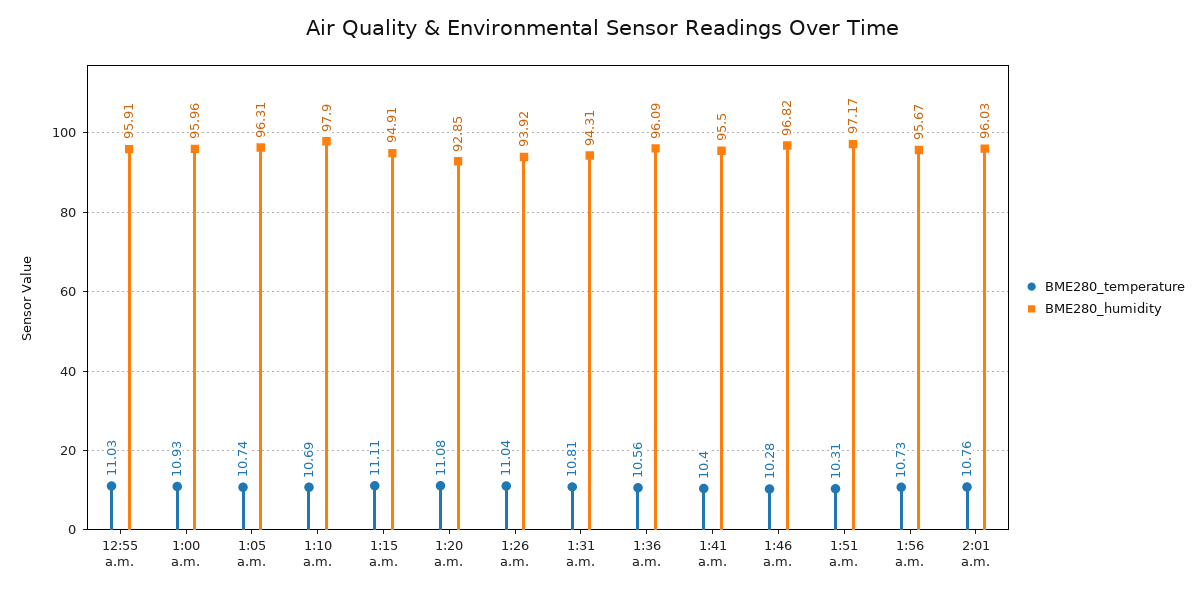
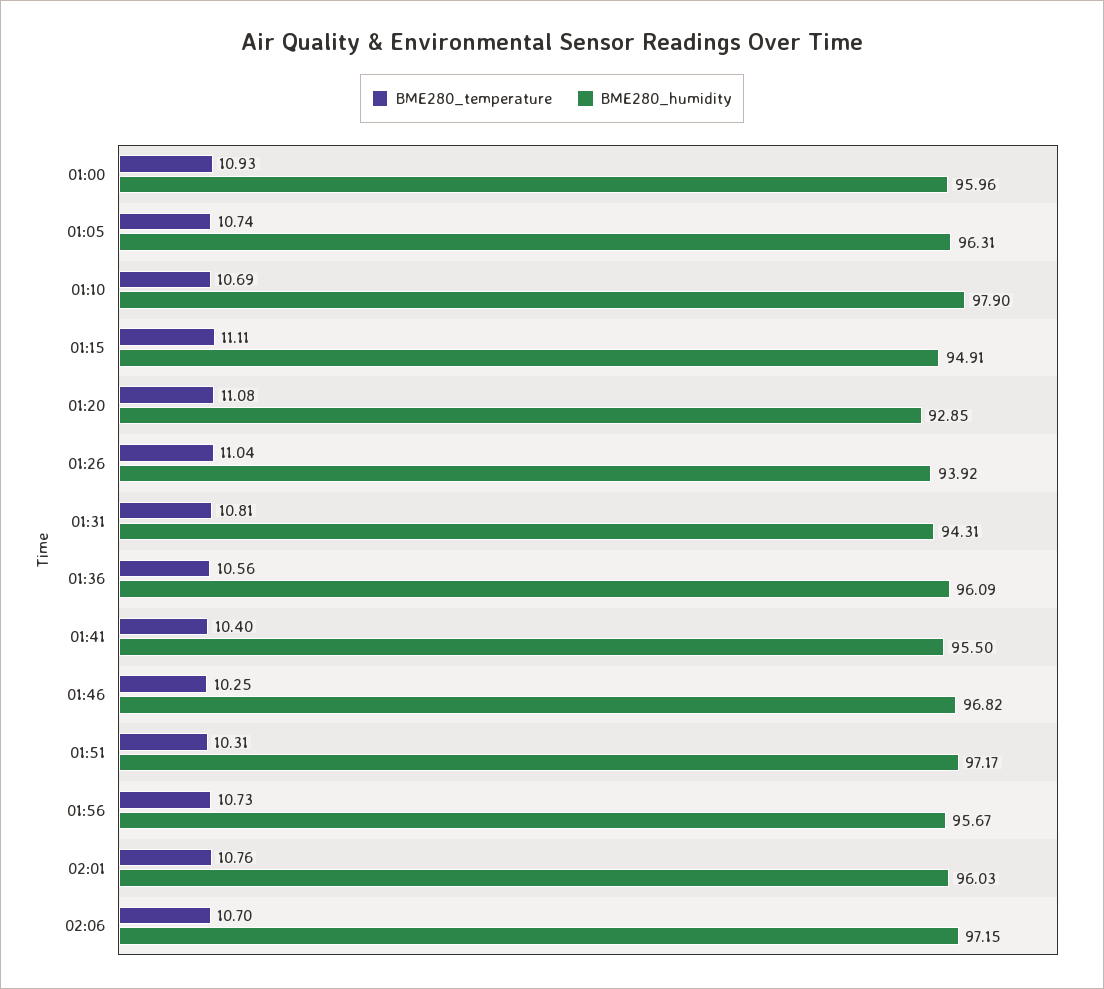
BME280_temperature, 12:55 a.m.: 11.03 -> none
BME280_humidity, 12:55 a.m.: 95.91 -> none
BME280_temperature, 1:46 a.m.: 10.28 -> 10.25
BME280_temperature, 02:06: none -> 10.7
BME280_humidity, 02:06: none -> 97.15

